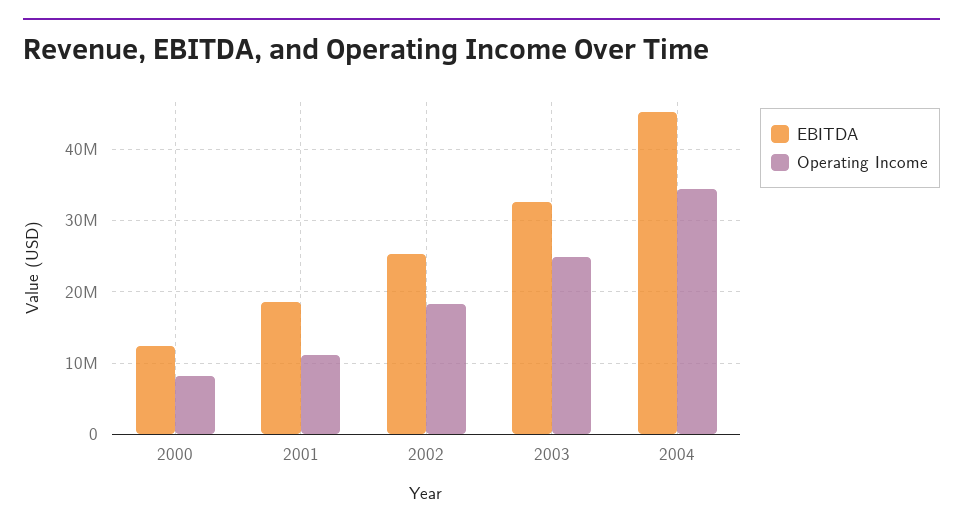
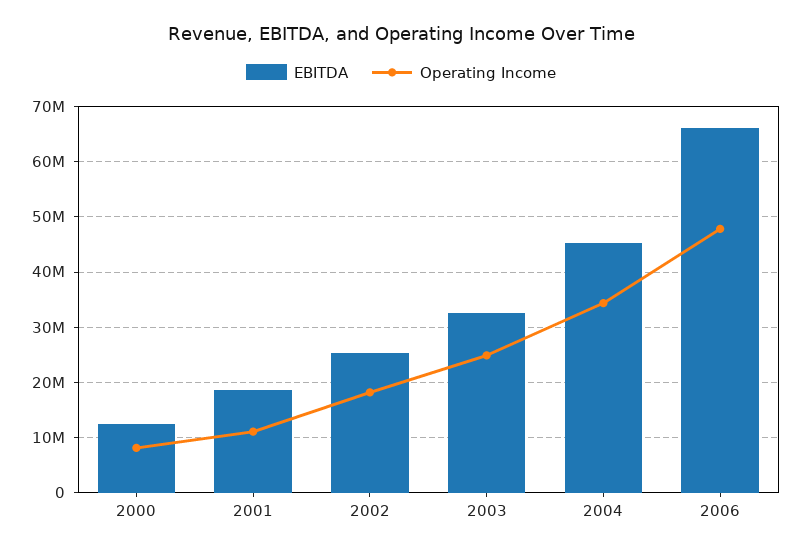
EBITDA, 2006: none -> 66000000
Operating Income, 2006: none -> 48000000

